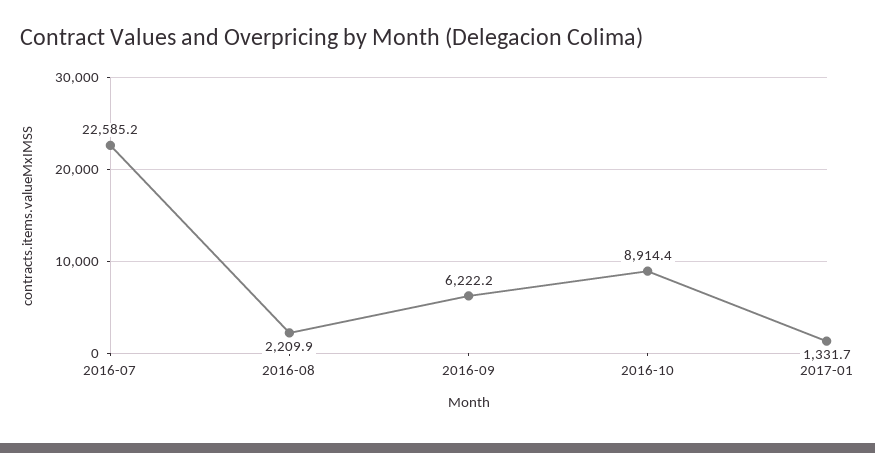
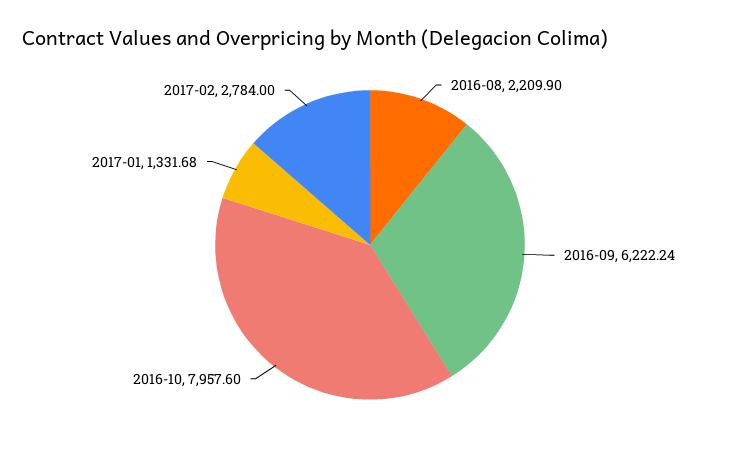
2016-07: 22585.2 -> none
2016-10: 8914.4 -> 7957.6
2017-02: none -> 2784

